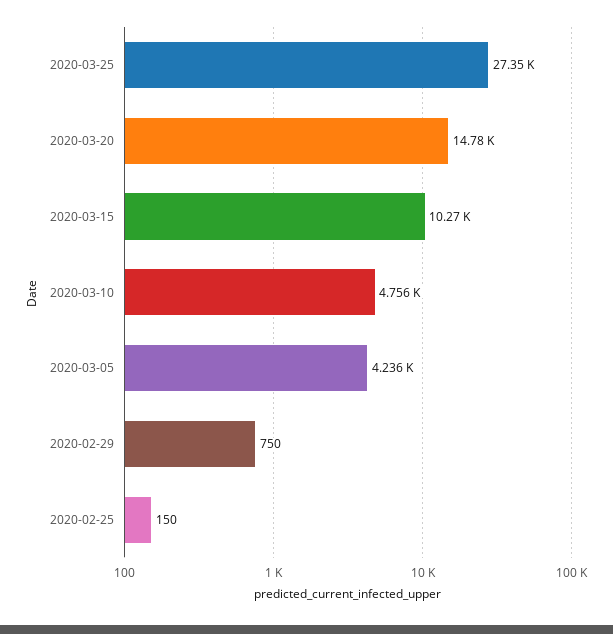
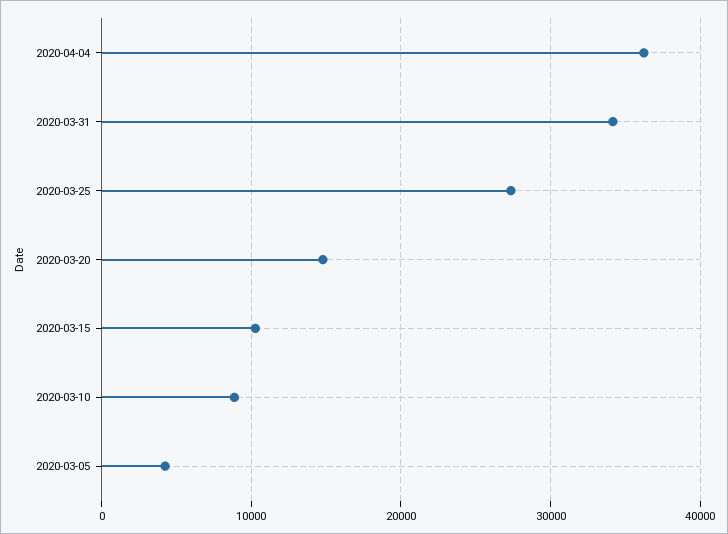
2020-03-10: 4756 -> 9000
2020-02-29: 750 -> none
2020-02-25: 150 -> none
2020-04-04: none -> 36000
2020-03-31: none -> 34000

